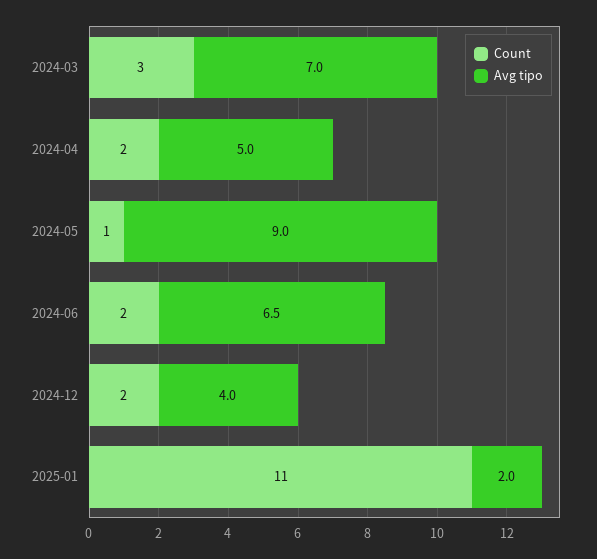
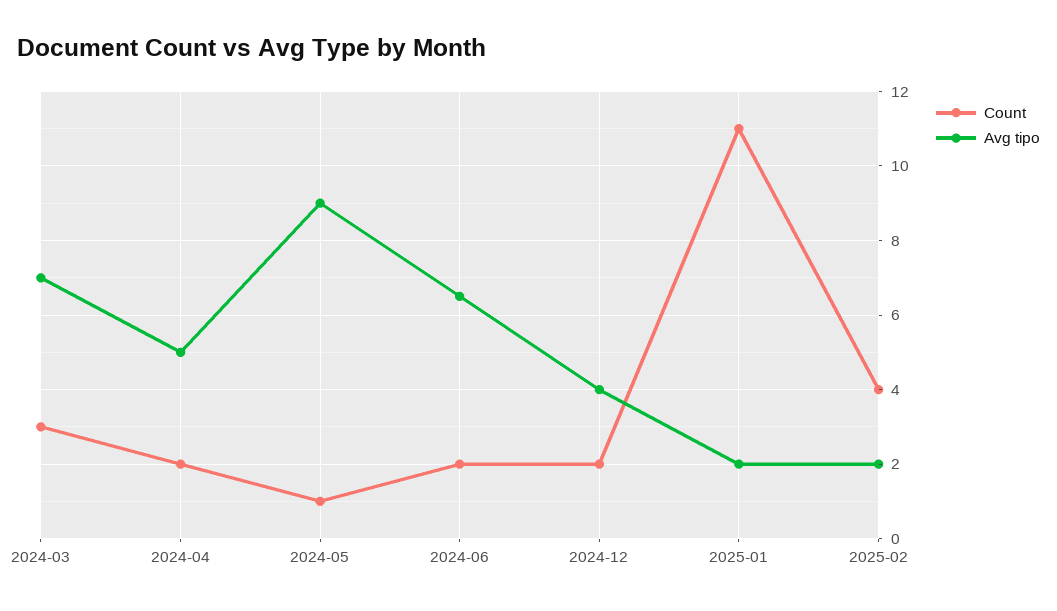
Count, 2025-02: none -> 4
Avg tipo, 2025-02: none -> 2

